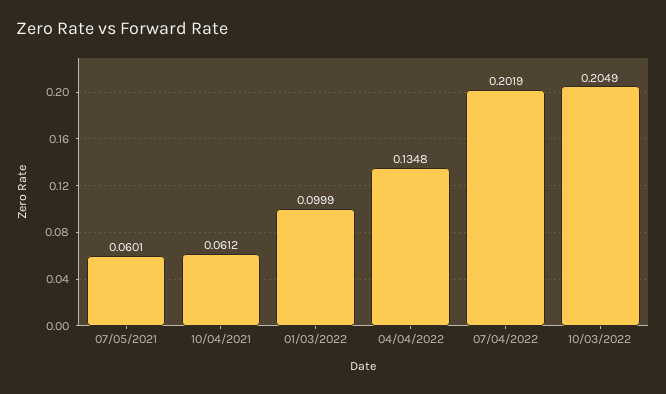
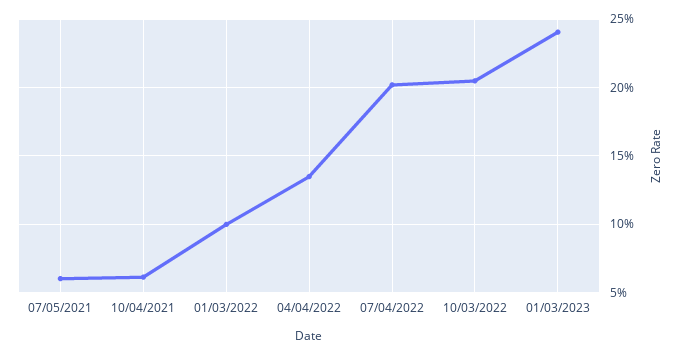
01/03/2023: none -> 0.24

